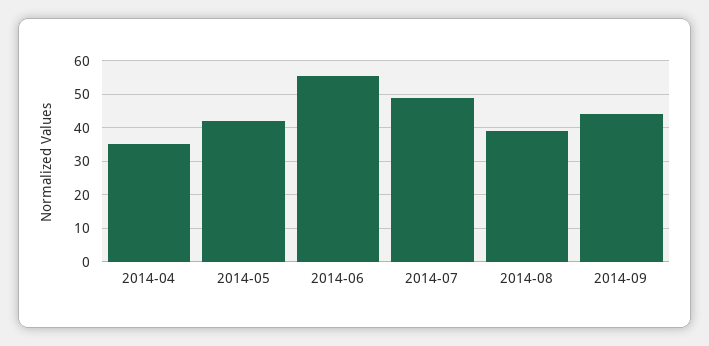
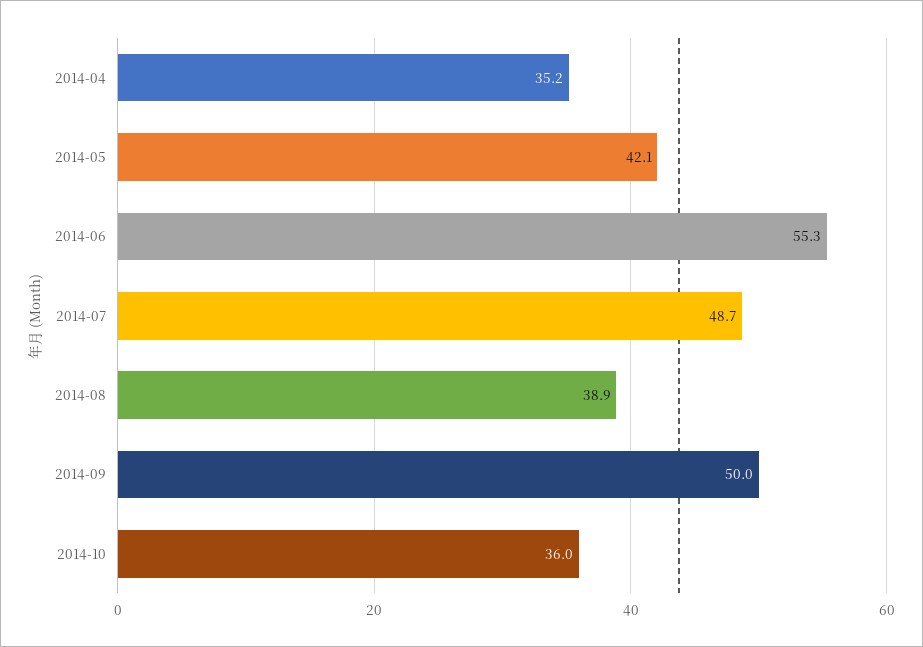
2014-09: 44 -> 50
2014-10: none -> 36

